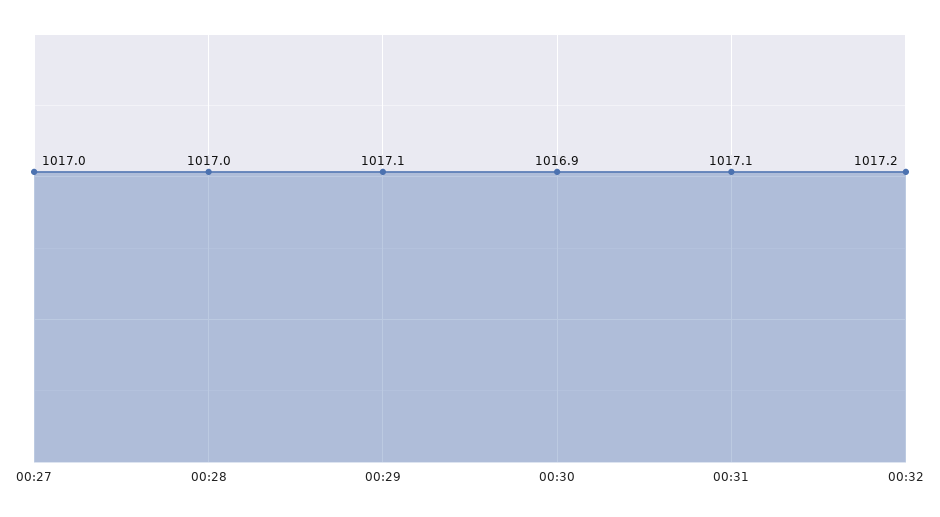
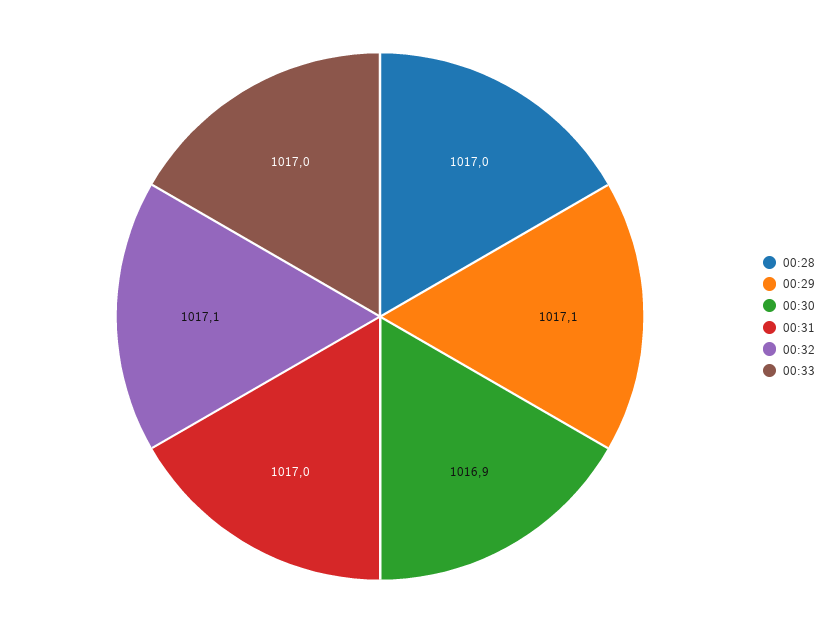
00:27: 1017 -> none
00:31: 1017.1 -> 1017
00:32: 1017.2 -> 1017.1
00:33: none -> 1017

